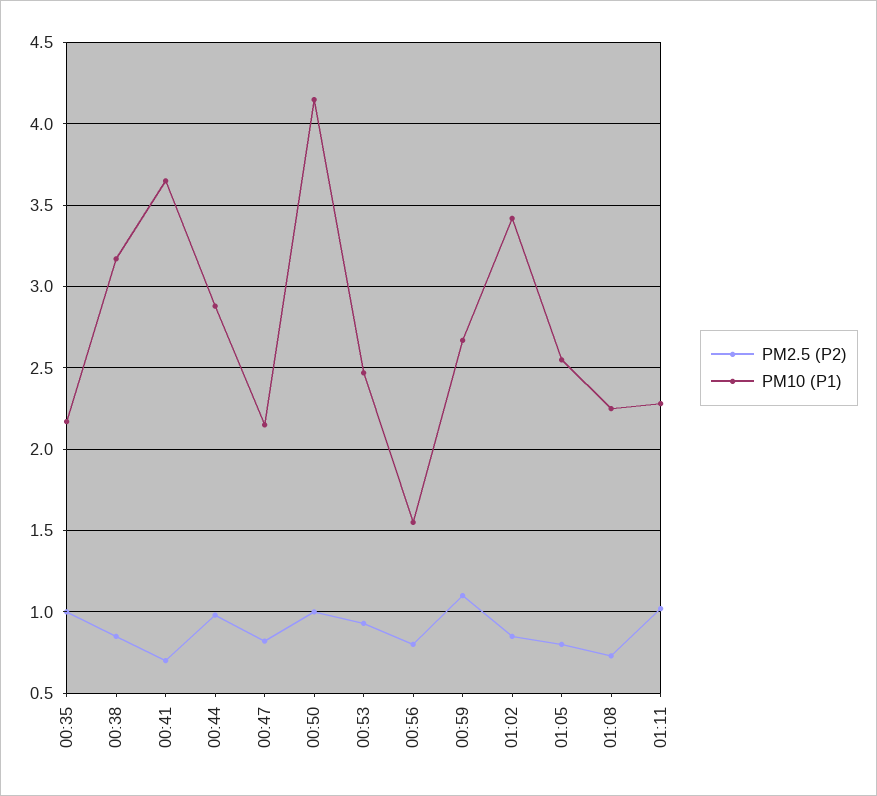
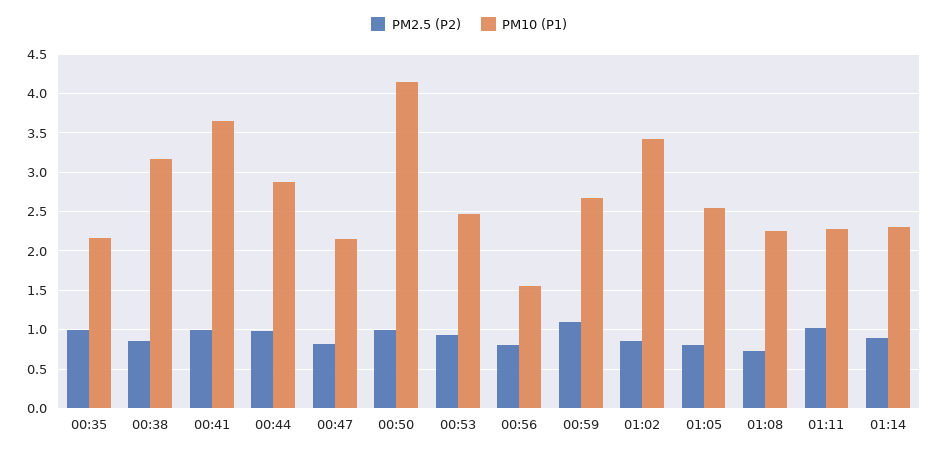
PM2.5 (P2), 00:41: 0.7 -> 1
PM2.5 (P2), 01:14: none -> 0.9
PM10 (P1), 01:14: none -> 2.3

